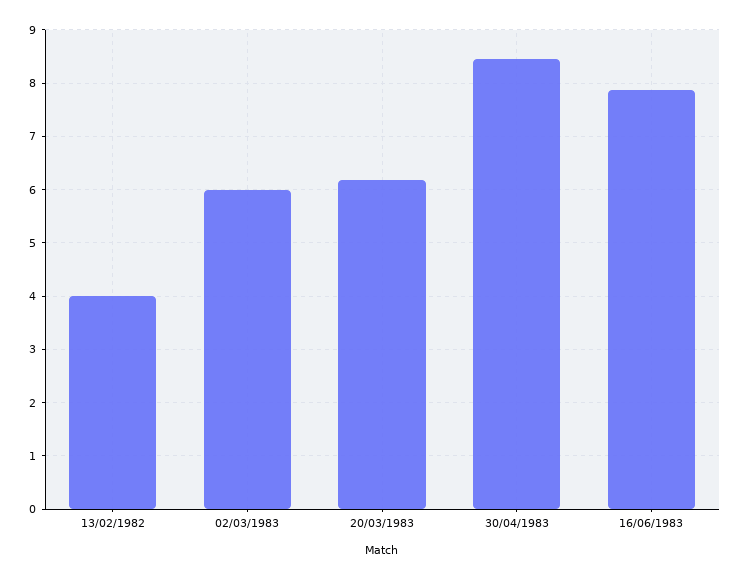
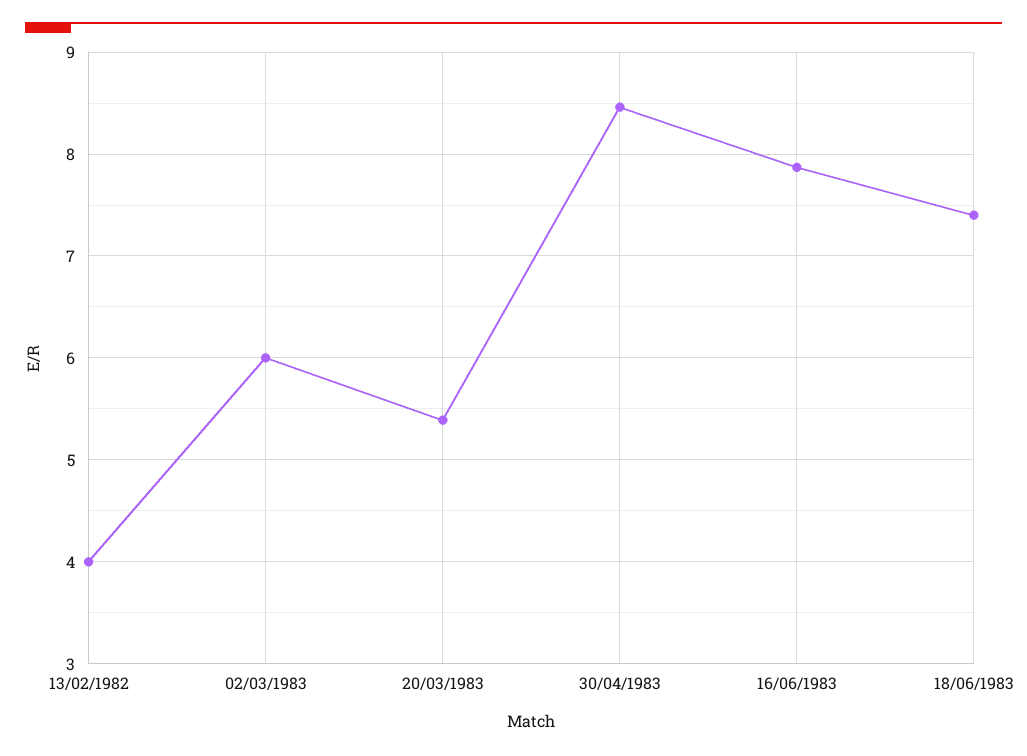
20/03/1983: 6.2 -> 5.4
18/06/1983: none -> 7.4

